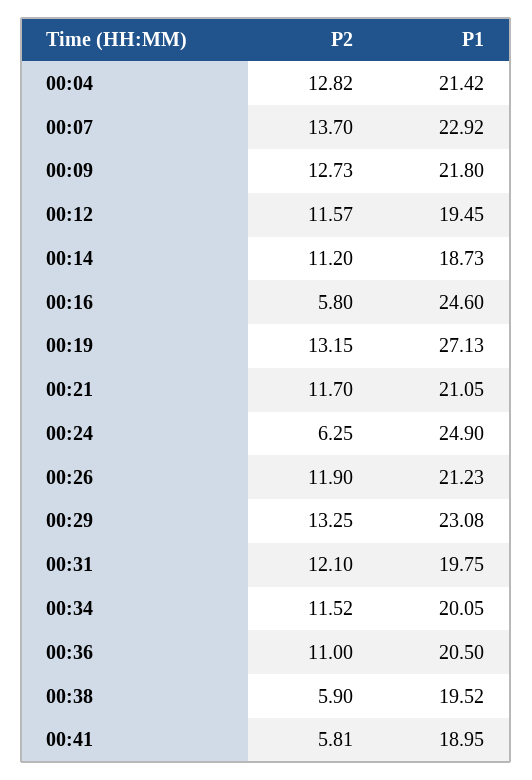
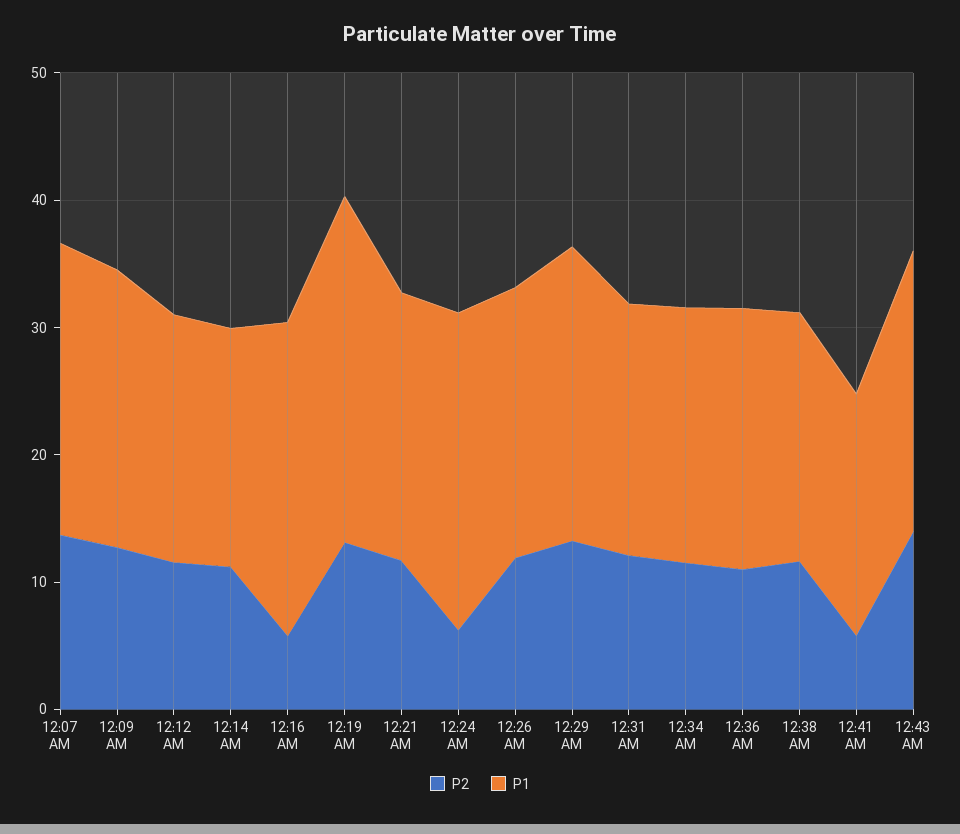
P2, 00:04: 12.82 -> none
P1, 00:04: 21.42 -> none
P2, 00:38: 5.9 -> 12
P2, 12:43 AM: none -> 14
P1, 12:43 AM: none -> 22

